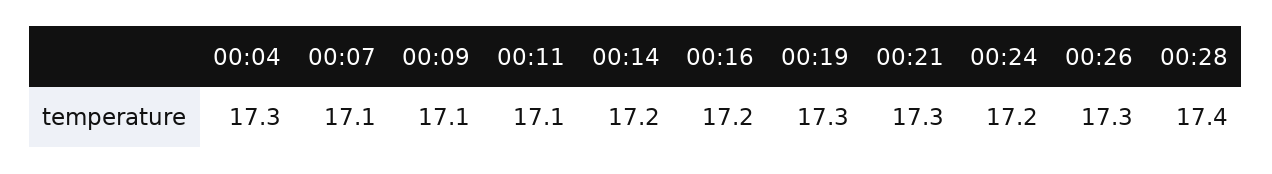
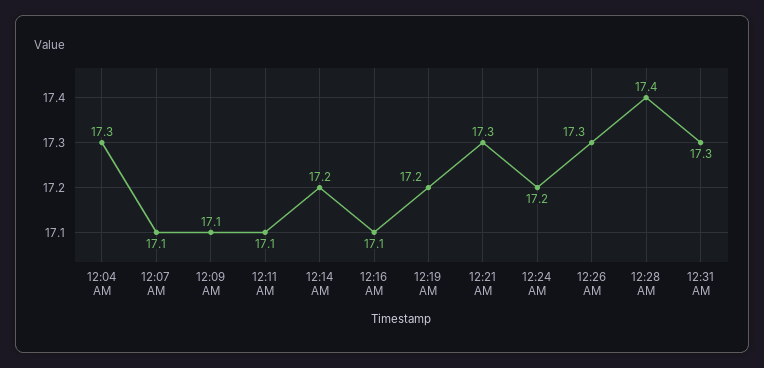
00:16: 17.2 -> 17.1
00:19: 17.3 -> 17.2
12:31 AM: none -> 17.3

